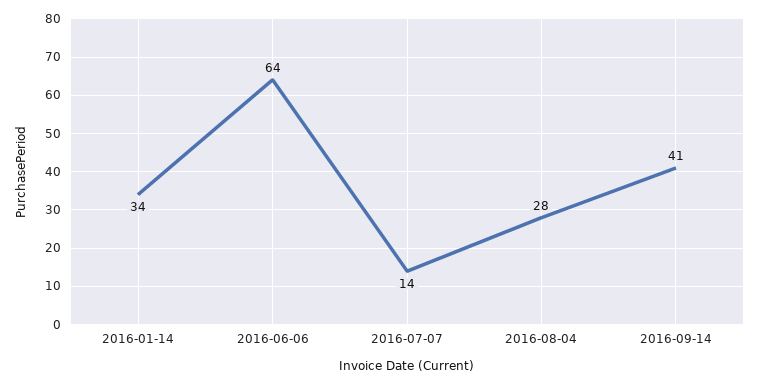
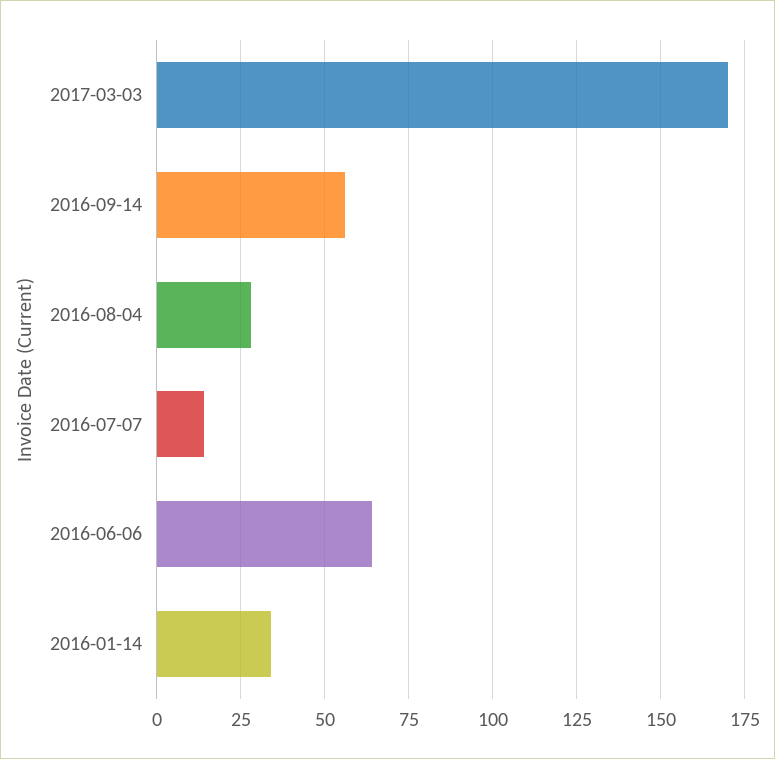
2016-09-14: 41 -> 55
2017-03-03: none -> 170

